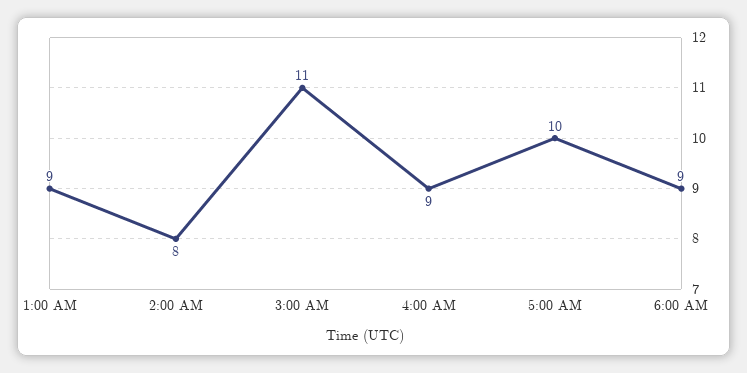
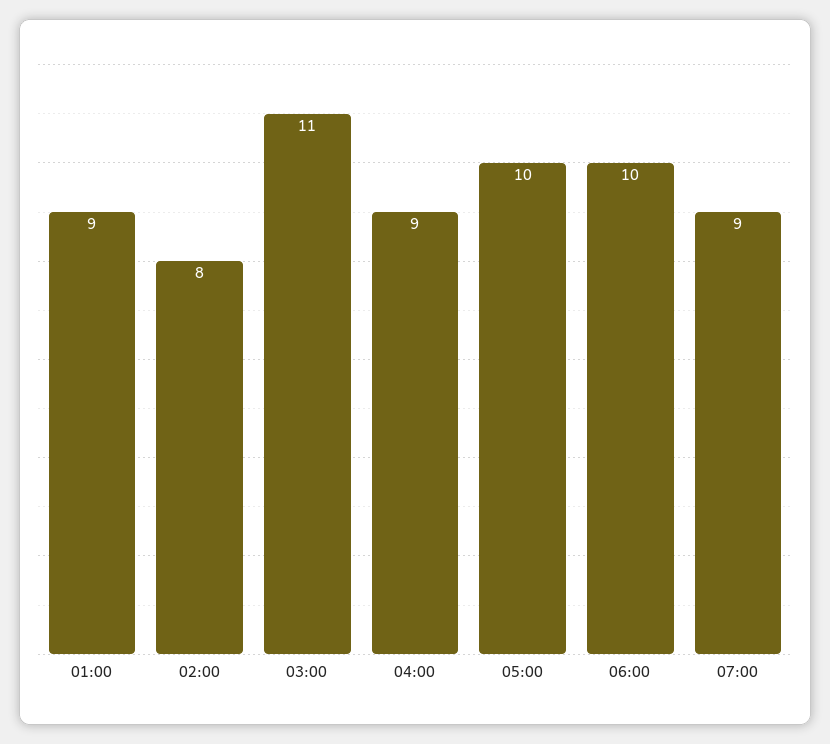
6:00 AM: 9 -> 10
07:00: none -> 9

